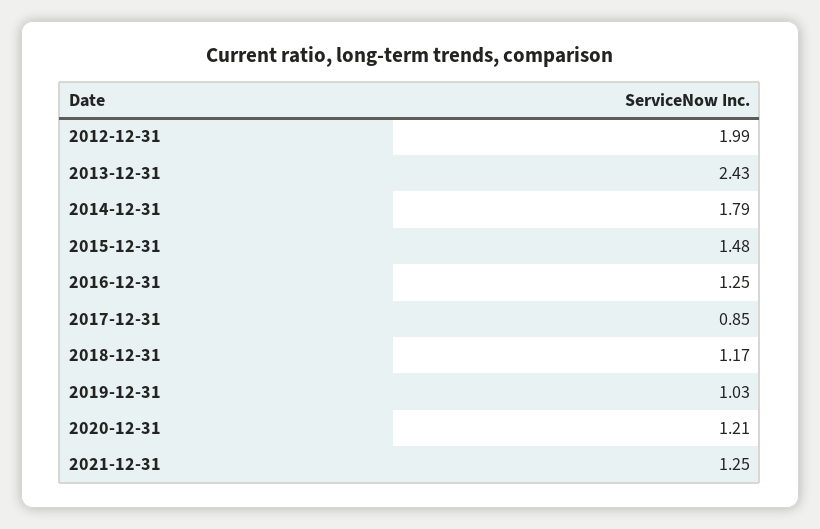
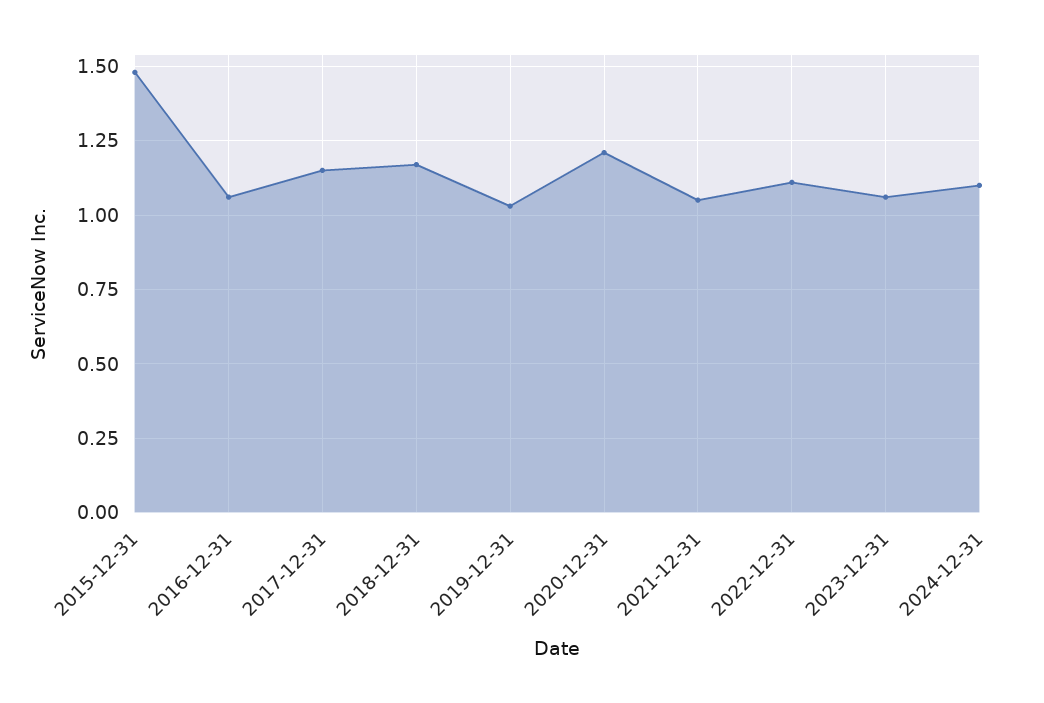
2012-12-31: 1.99 -> none
2013-12-31: 2.43 -> none
2014-12-31: 1.79 -> none
2016-12-31: 1.25 -> 1.05
2017-12-31: 0.85 -> 1.15
2021-12-31: 1.25 -> 1.05
2022-12-31: none -> 1.1
2023-12-31: none -> 1.05
2024-12-31: none -> 1.1

